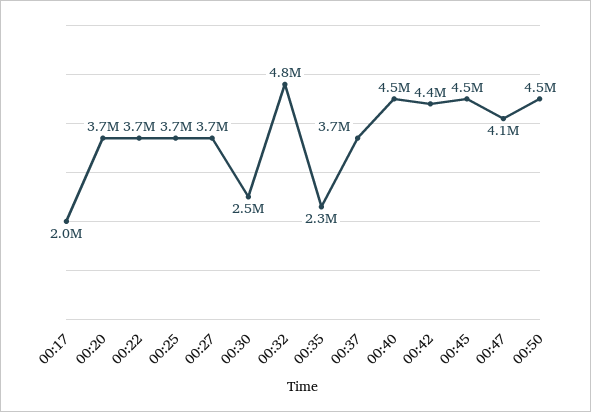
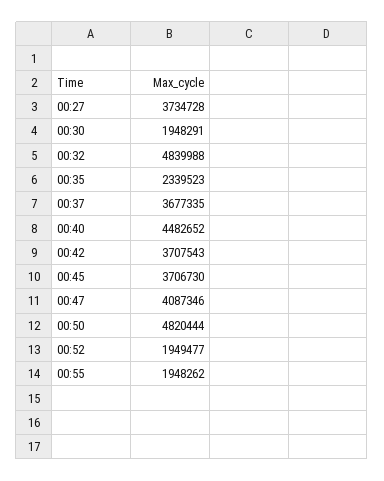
00:17: 2000000 -> none
00:20: 3700000 -> none
00:22: 3700000 -> none
00:25: 3700000 -> none
00:30: 2500000 -> 1948291
00:42: 4400000 -> 3707543
00:45: 4500000 -> 3706730
00:50: 4500000 -> 4820444
00:52: none -> 1949477
00:55: none -> 1948262

